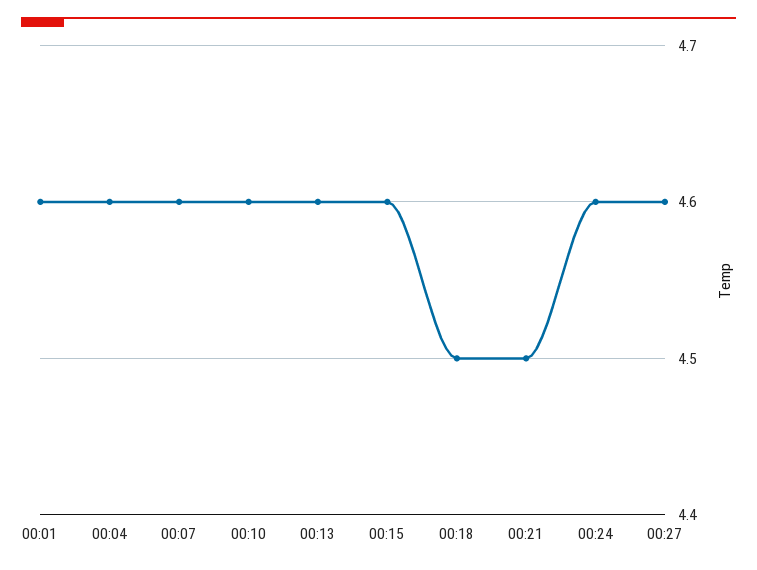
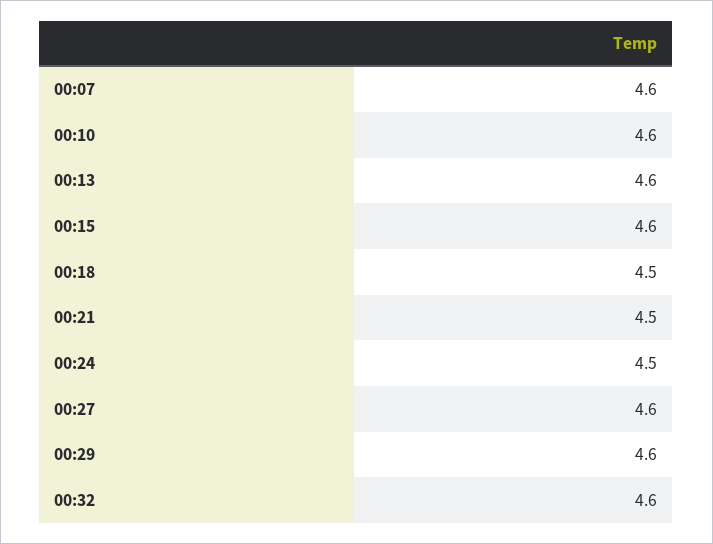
00:01: 4.6 -> none
00:04: 4.6 -> none
00:24: 4.6 -> 4.5
00:29: none -> 4.6
00:32: none -> 4.6

